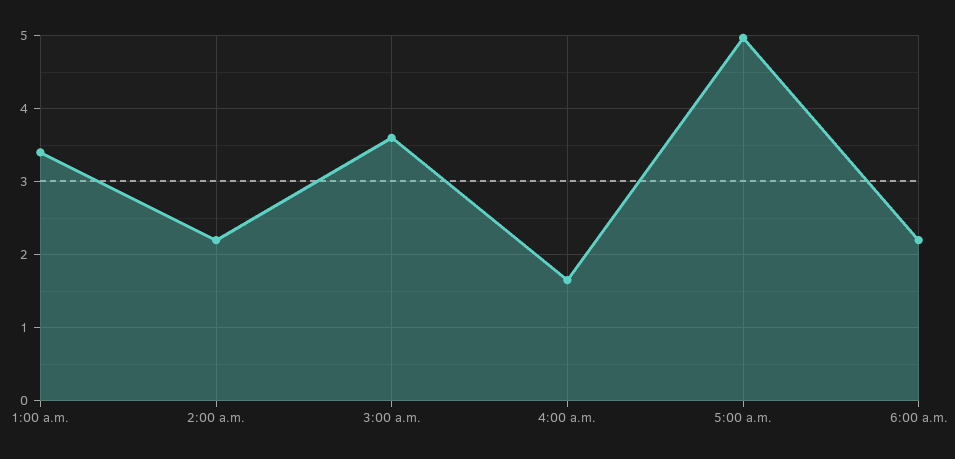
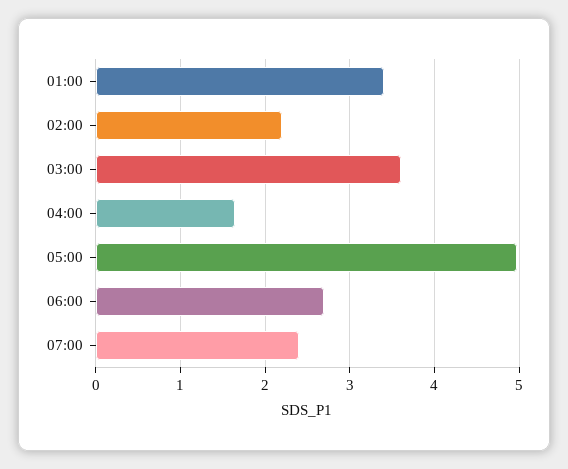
6:00 a.m.: 2.2 -> 2.7
07:00: none -> 2.4

